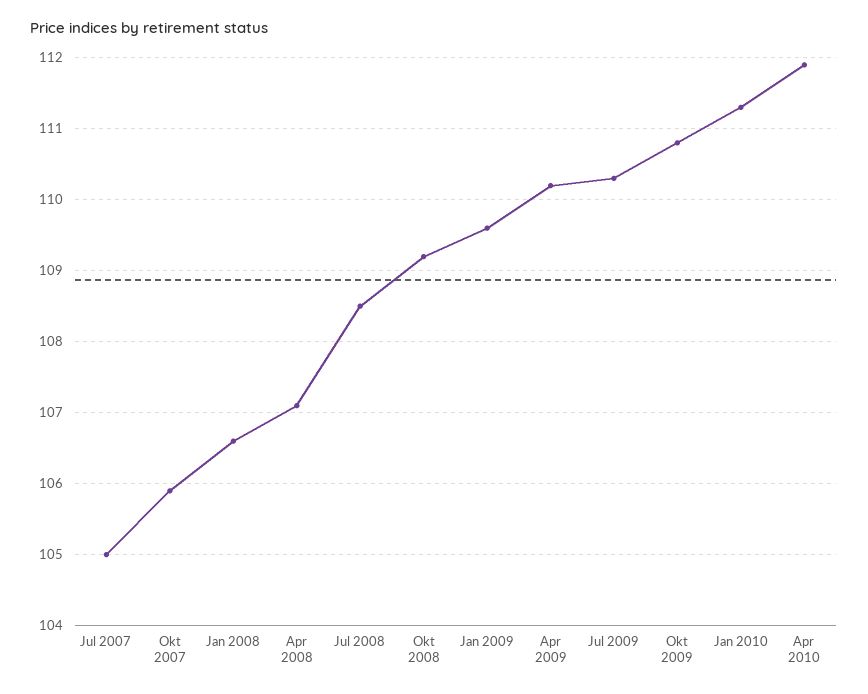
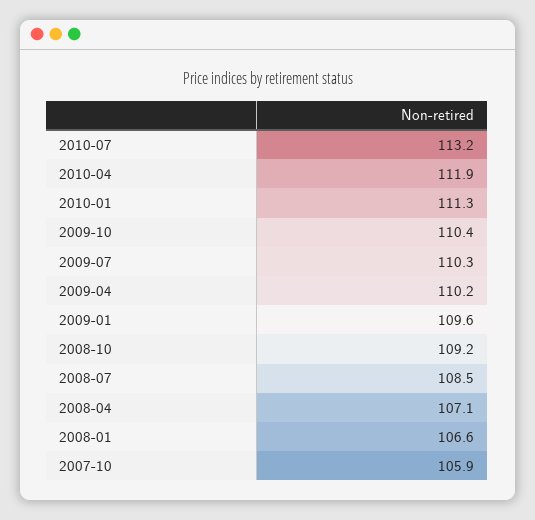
Jul 2007: 105 -> none
Okt 2009: 110.8 -> 110.4
2010-07: none -> 113.2

